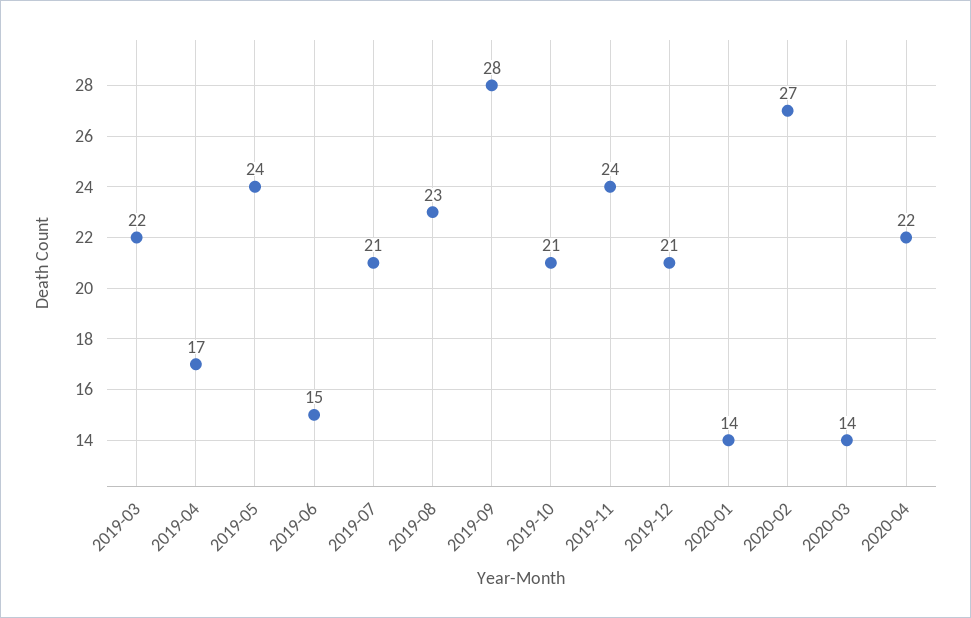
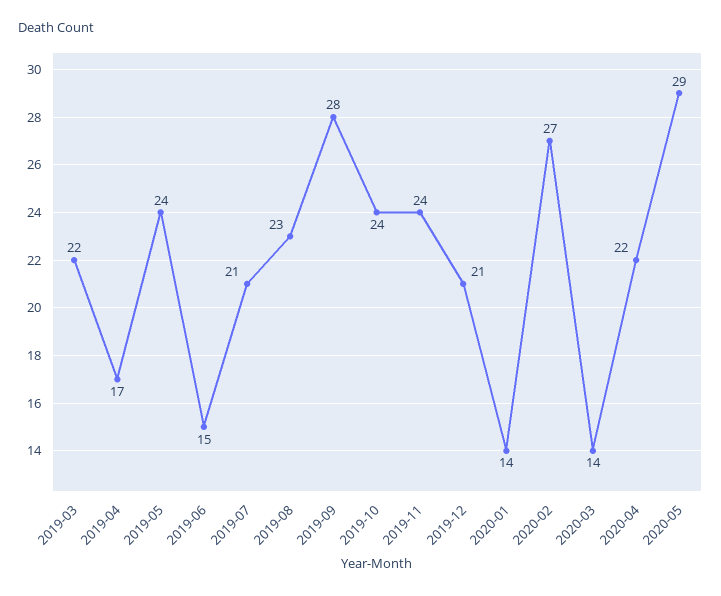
2019-10: 21 -> 24
2020-05: none -> 29

